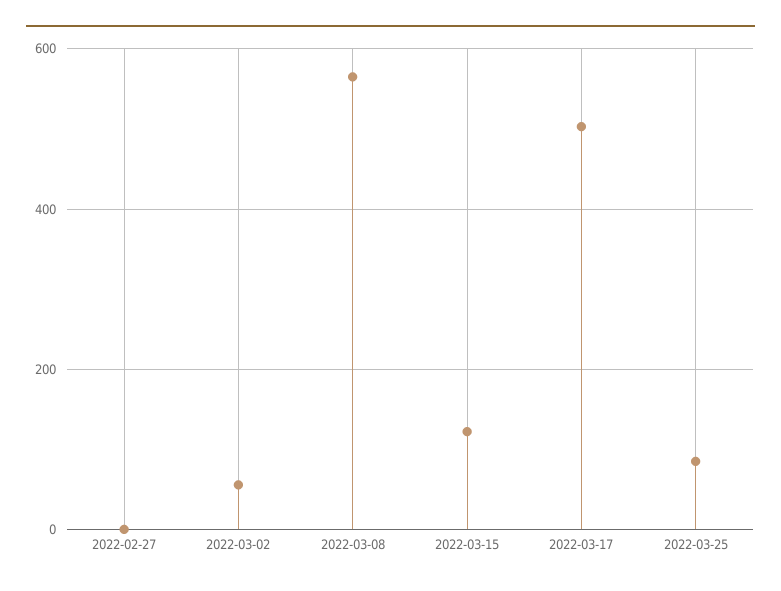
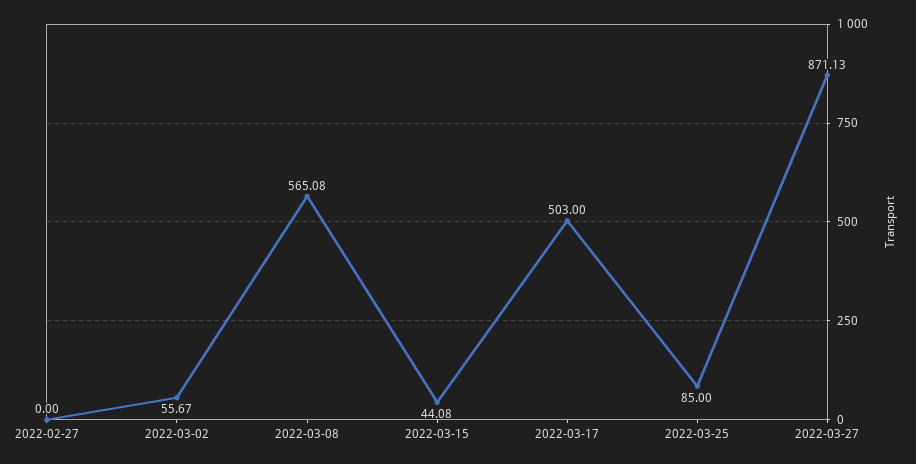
2022-03-15: 120 -> 44.08
2022-03-27: none -> 871.13

